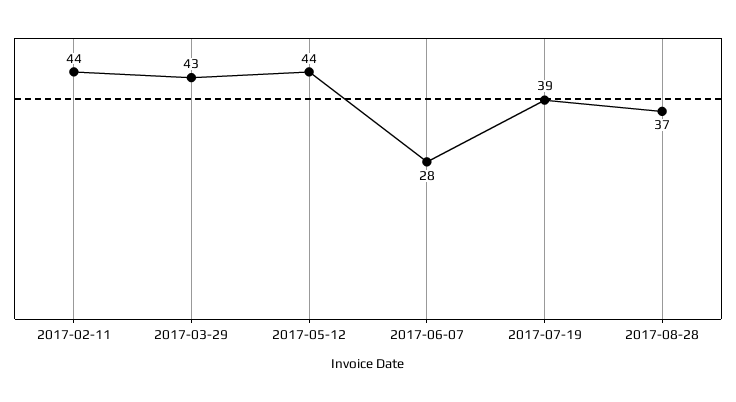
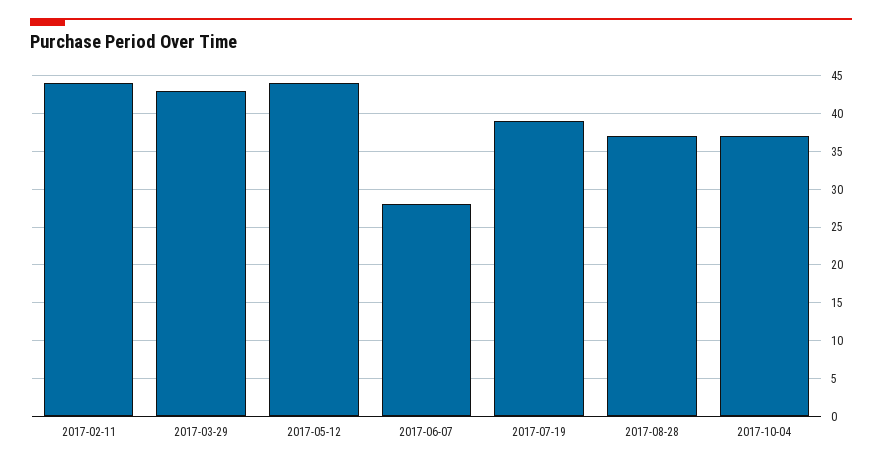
2017-10-04: none -> 37

